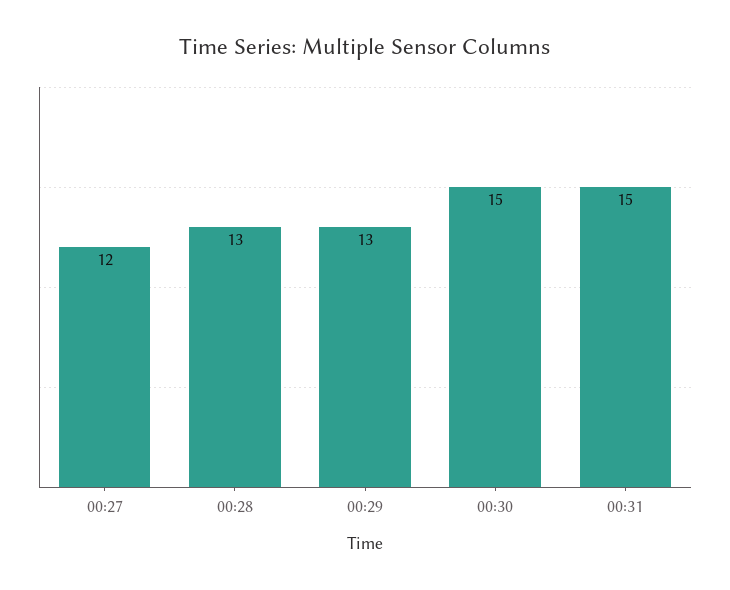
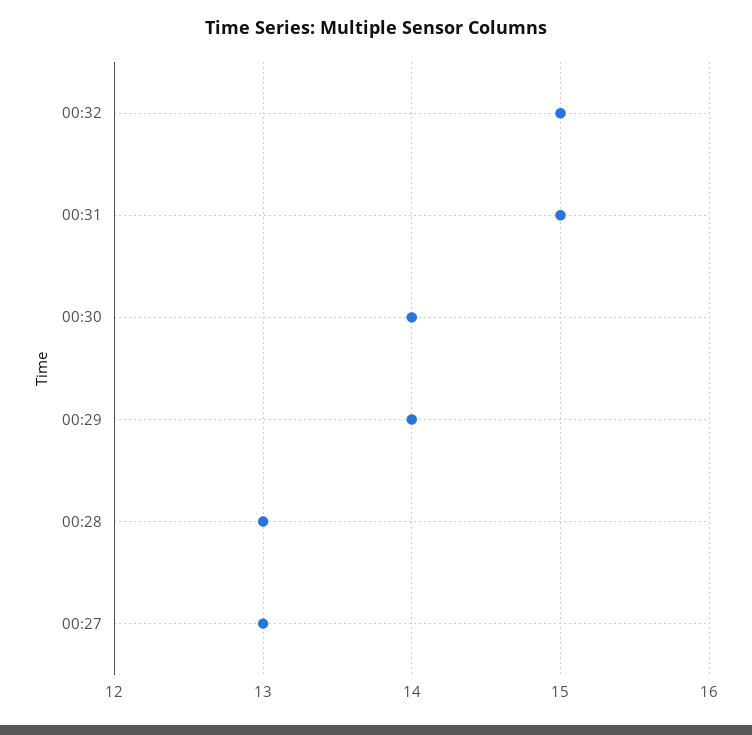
00:27: 12 -> 13
00:29: 13 -> 14
00:30: 15 -> 14
00:32: none -> 15

